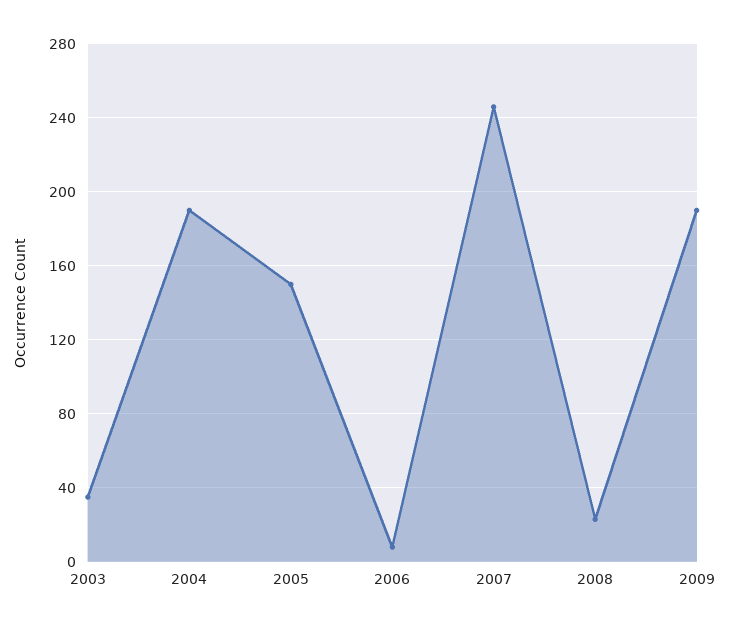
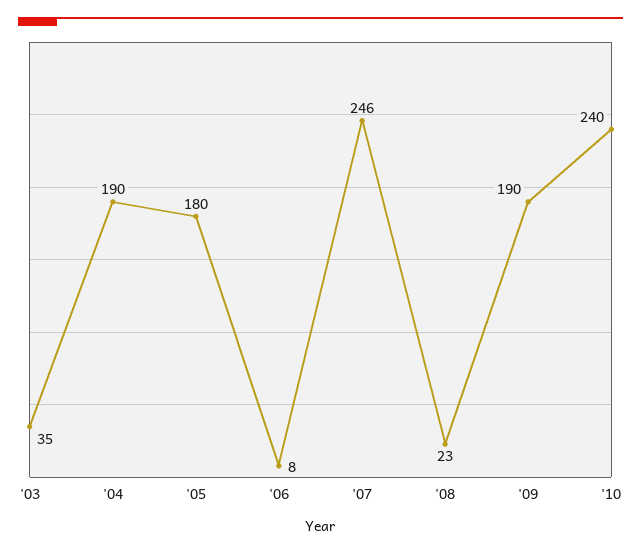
2005: 150 -> 180
'10: none -> 240

